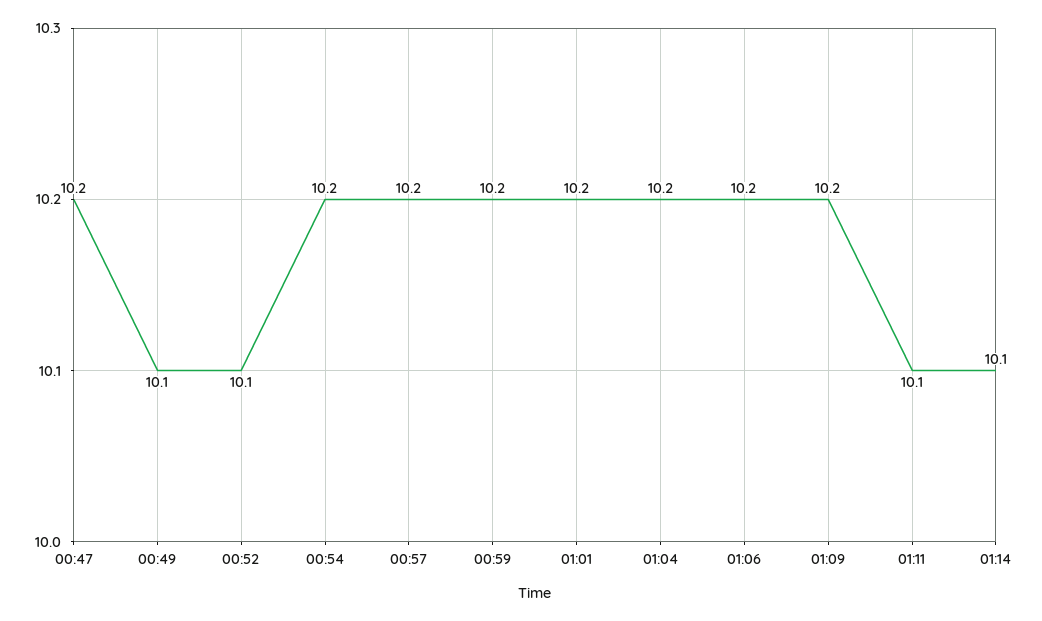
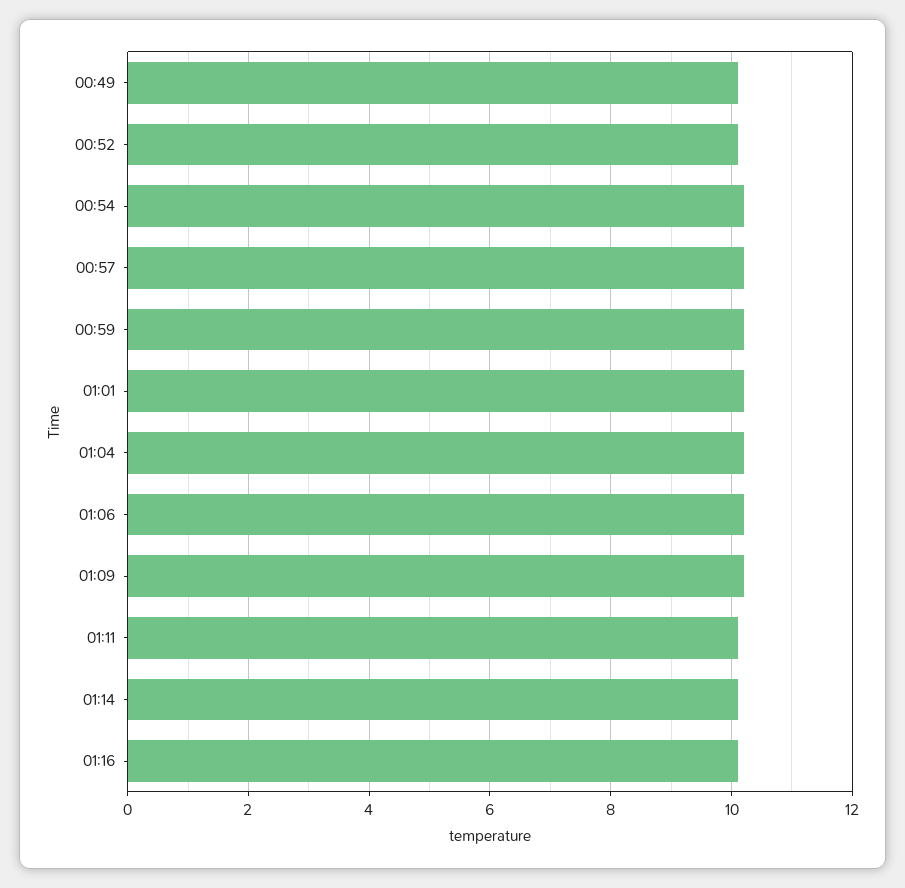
00:47: 10.2 -> none
01:16: none -> 10

